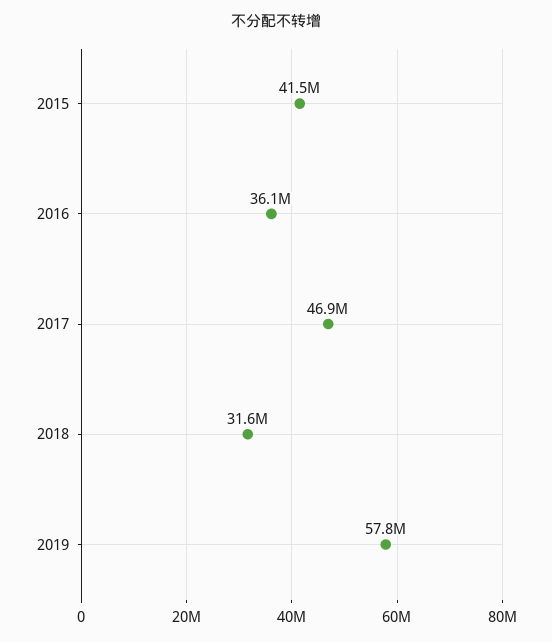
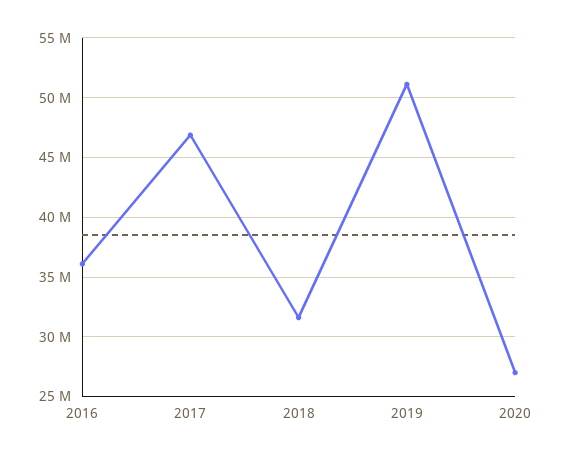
2015: 41500000 -> none
2019: 57800000 -> 51000000
2020: none -> 27000000

